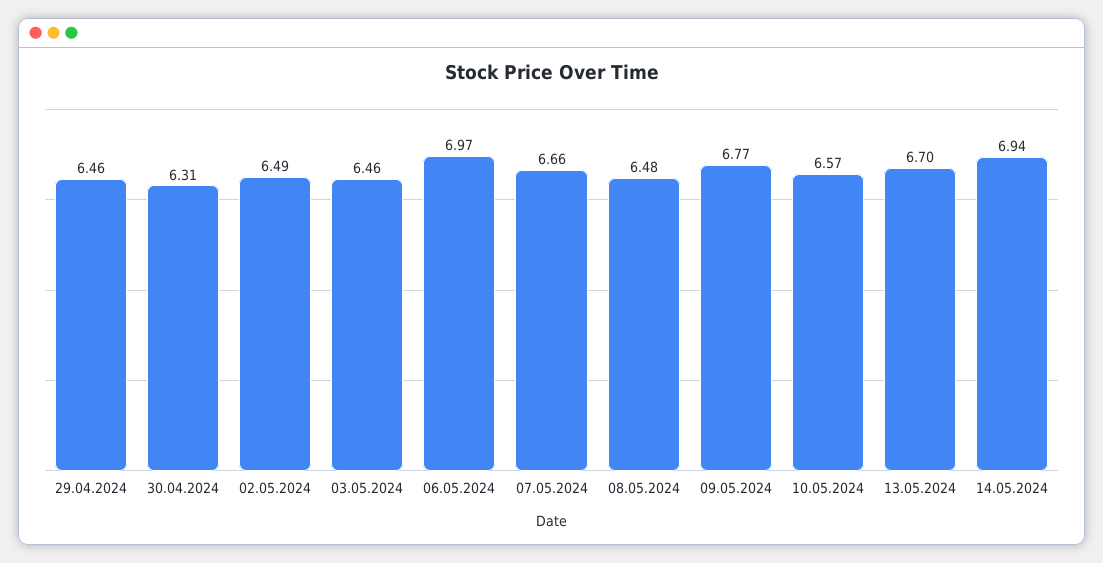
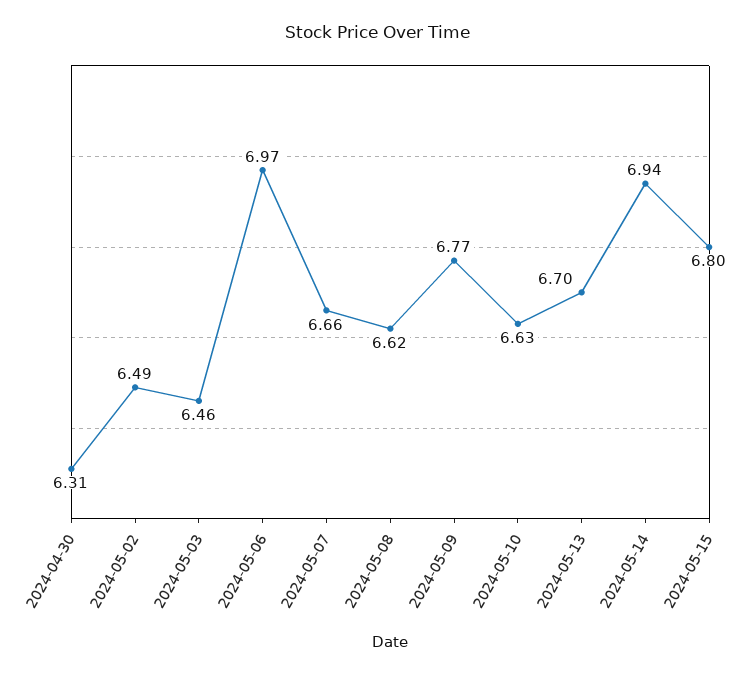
29.04.2024: 6.46 -> none
08.05.2024: 6.48 -> 6.62
10.05.2024: 6.57 -> 6.63
2024-05-15: none -> 6.8

